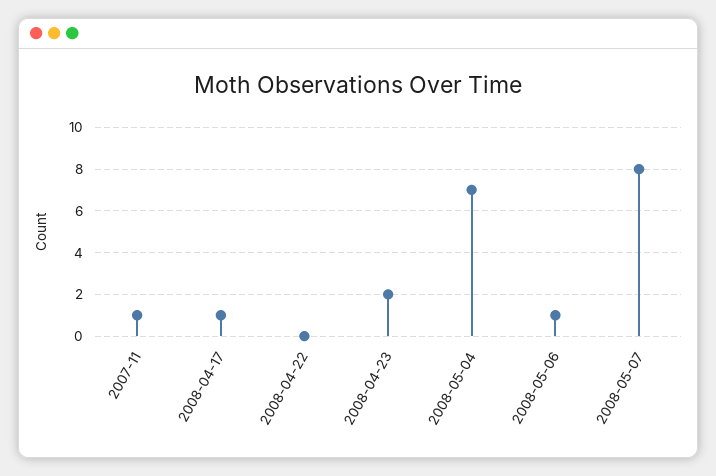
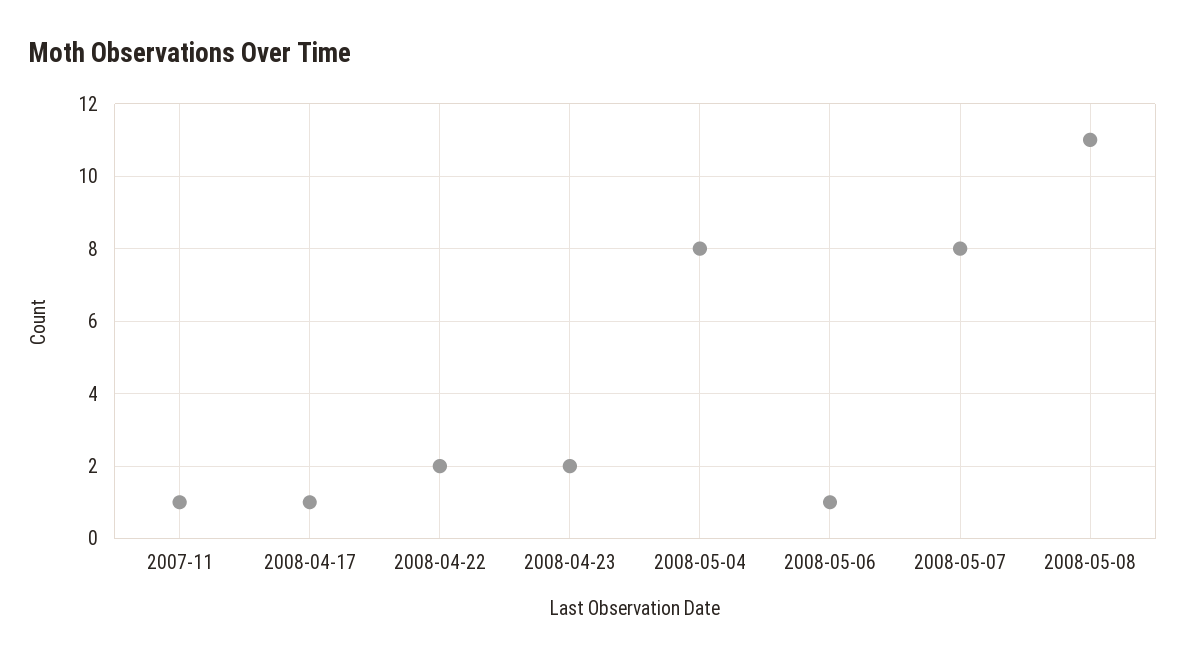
2008-04-22: 0 -> 2
2008-05-04: 7 -> 8
2008-05-08: none -> 11

